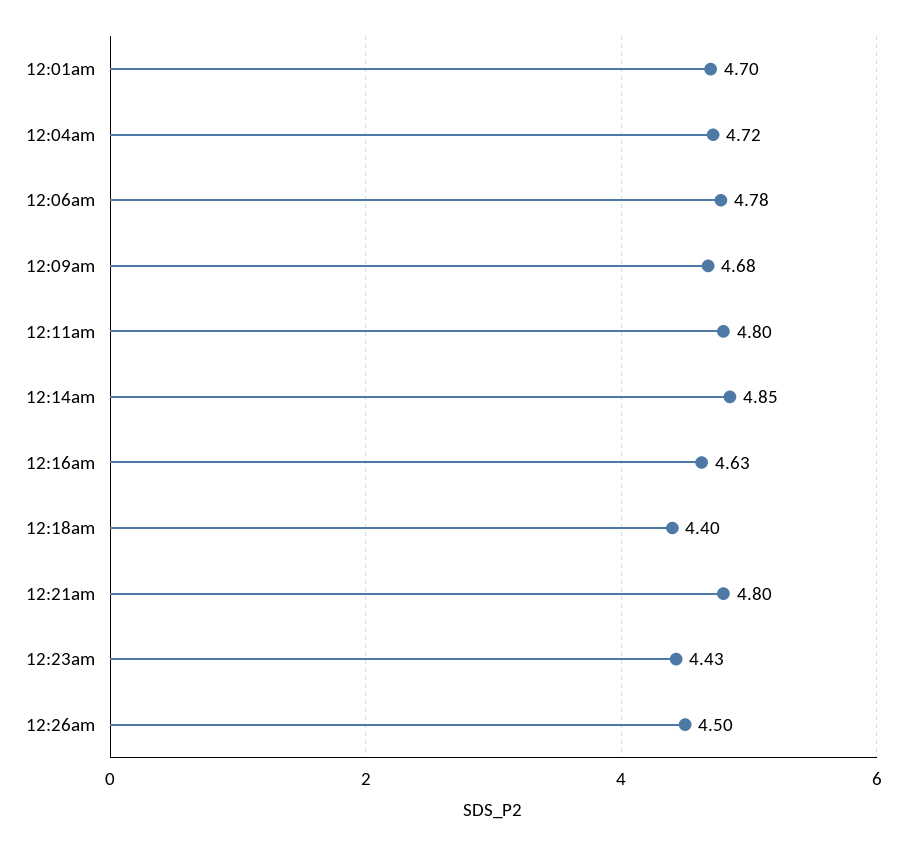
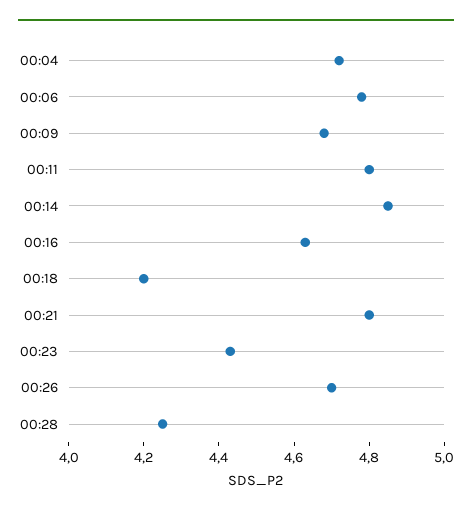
12:01am: 4.7 -> none
12:18am: 4.4 -> 4.2
12:26am: 4.5 -> 4.7
00:28: none -> 4.25

